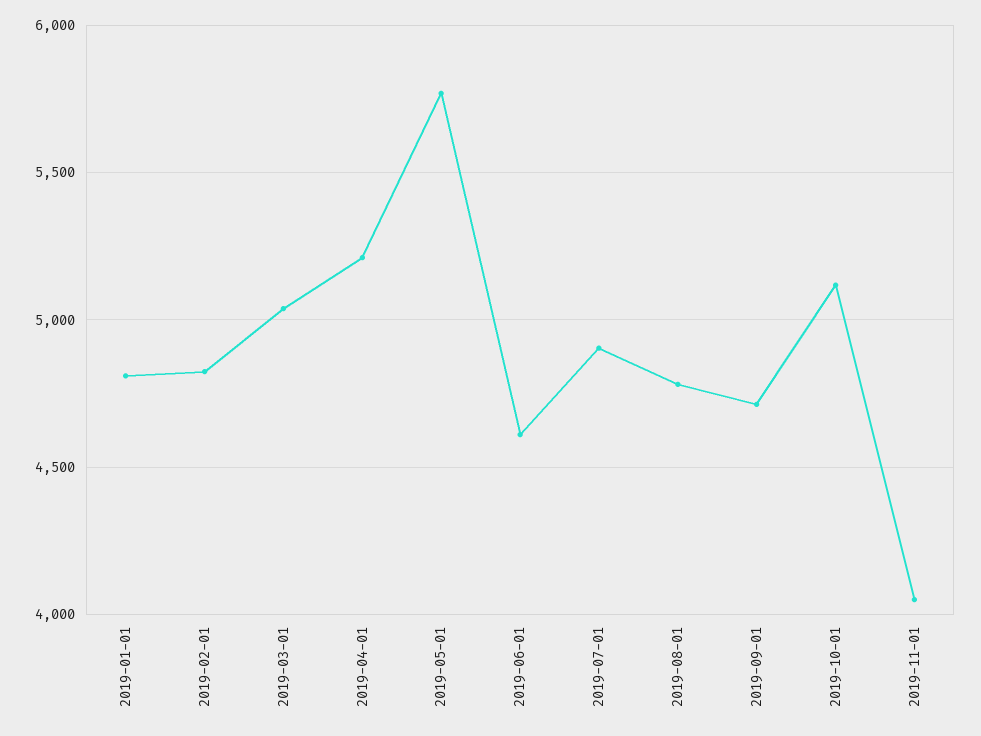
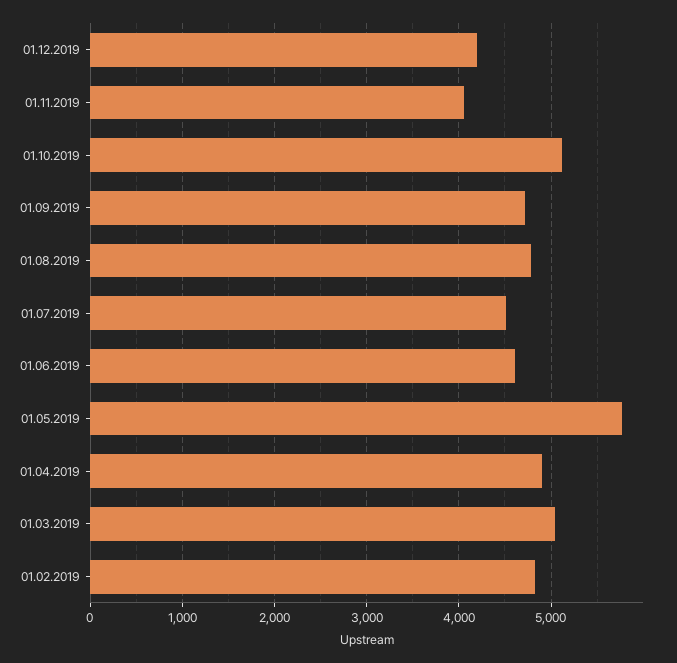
2019-01-01: 4800 -> none
2019-04-01: 5200 -> 4900
2019-07-01: 4900 -> 4500
01.12.2019: none -> 4200

